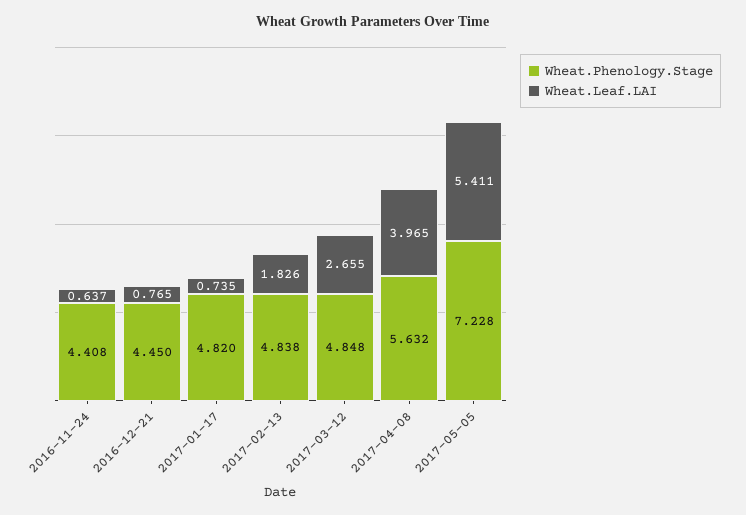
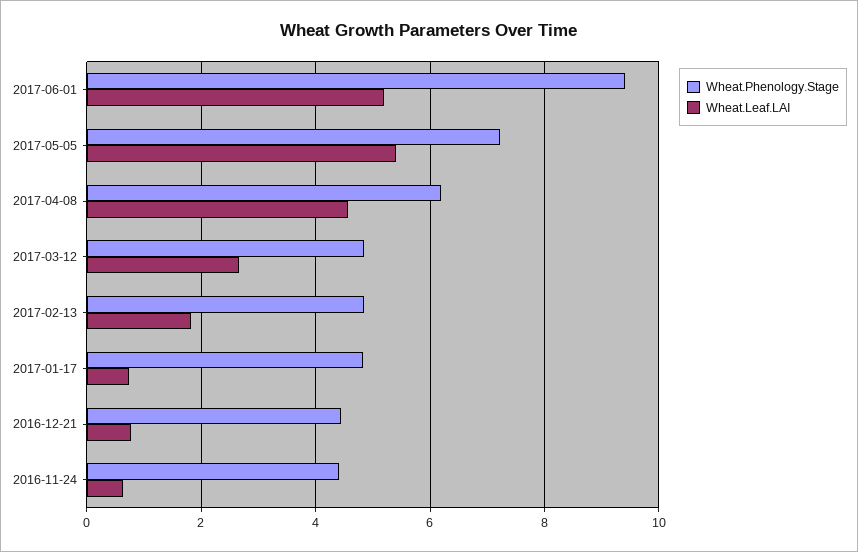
Wheat.Phenology.Stage, 2017-04-08: 5.632 -> 6.2
Wheat.Leaf.LAI, 2017-04-08: 3.965 -> 4.6
Wheat.Phenology.Stage, 2017-06-01: none -> 9.4
Wheat.Leaf.LAI, 2017-06-01: none -> 5.2

